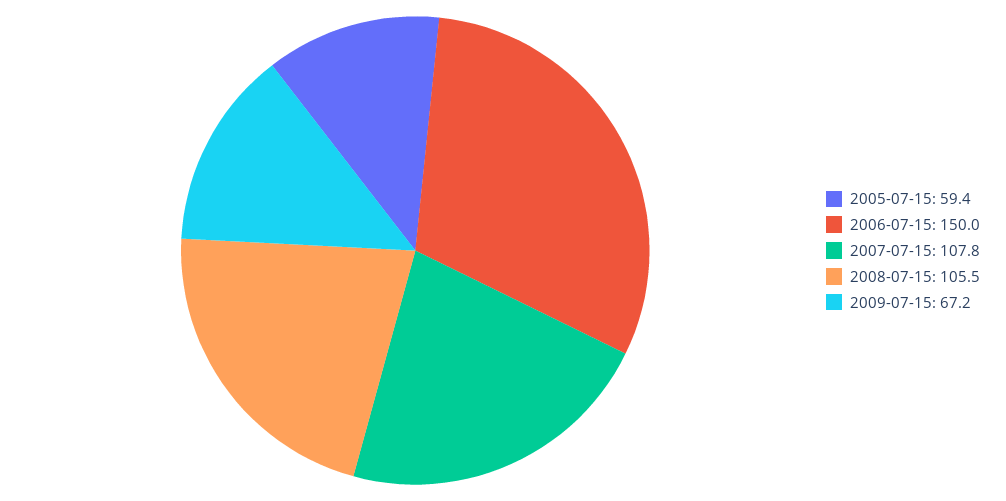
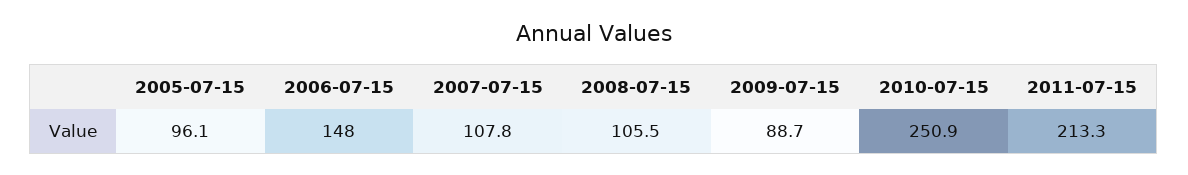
2005-07-15: 59.4 -> 96.1
2006-07-15: 150 -> 148
2009-07-15: 67.2 -> 88.7
2010-07-15: none -> 250.9
2011-07-15: none -> 213.3

